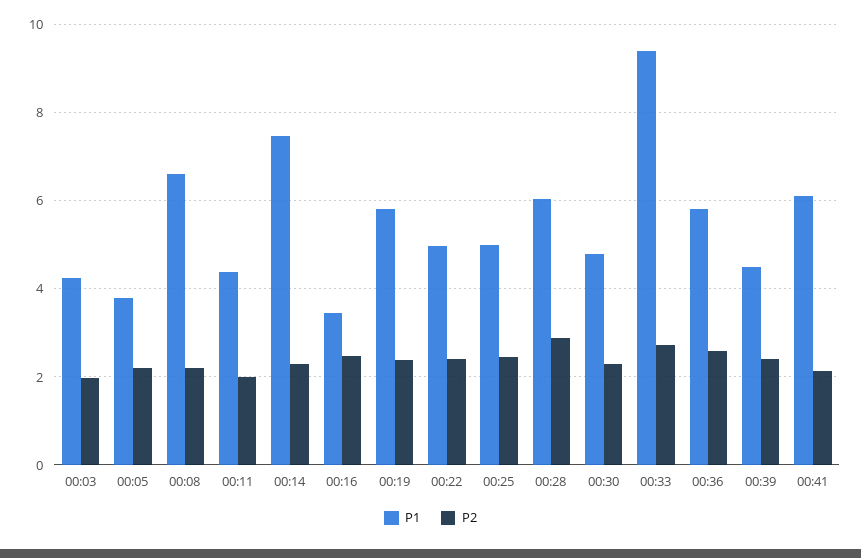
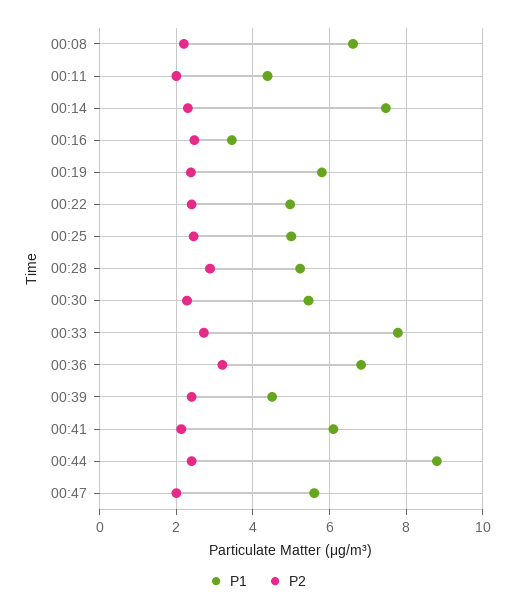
P1, 00:03: 4.2 -> none
P2, 00:03: 2 -> none
P1, 00:05: 3.8 -> none
P2, 00:05: 2.2 -> none
P1, 00:28: 6 -> 5.2
P1, 00:30: 4.8 -> 5.4
P1, 00:33: 9.4 -> 7.8
P1, 00:36: 5.8 -> 6.8
P2, 00:36: 2.6 -> 3.2
P1, 00:44: none -> 8.8
P2, 00:44: none -> 2.4
P1, 00:47: none -> 5.6
P2, 00:47: none -> 2

